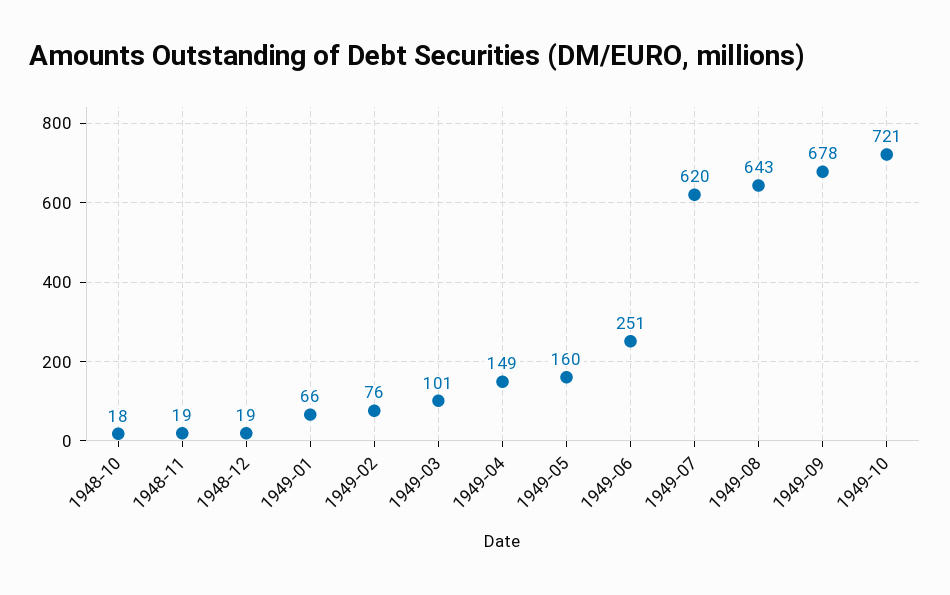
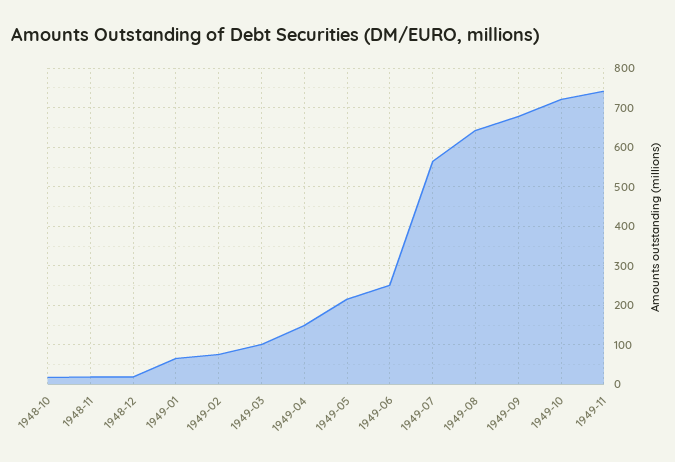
1949-05: 160 -> 220
1949-07: 620 -> 560
1949-11: none -> 740

